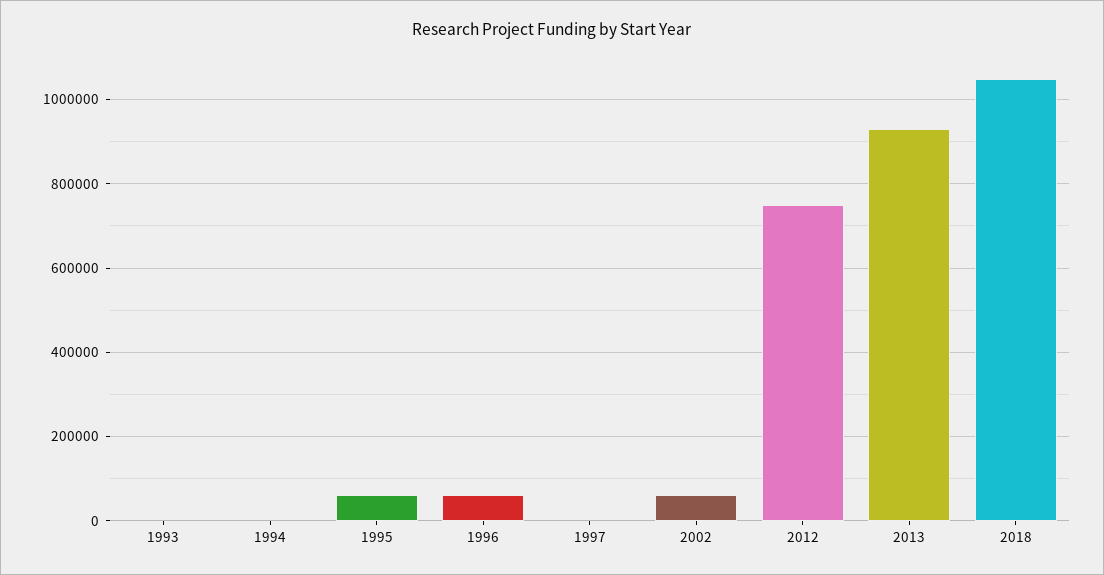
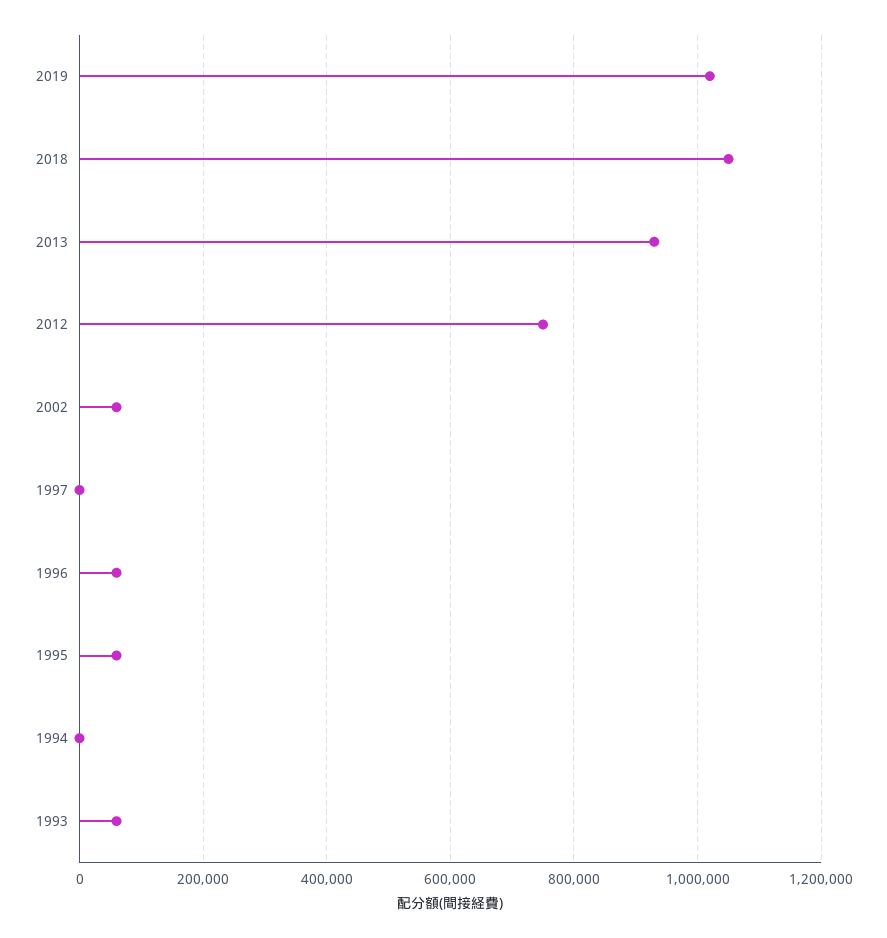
1993: 0 -> 60000
2019: none -> 1020000

